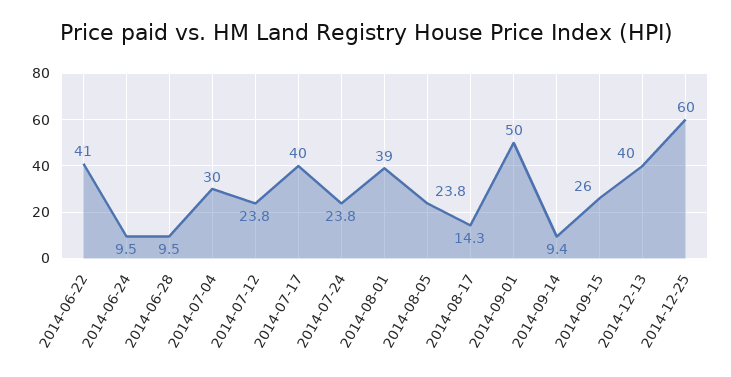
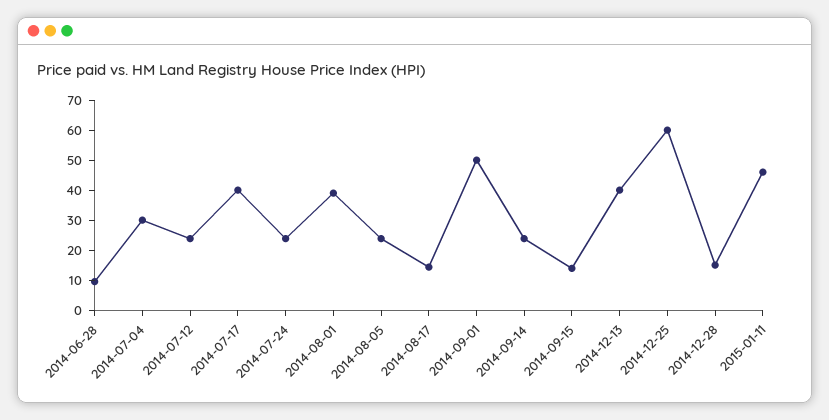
2014-06-22: 41 -> none
2014-06-24: 9.5 -> none
2014-09-14: 9.4 -> 25
2014-09-15: 26 -> 15
2014-12-28: none -> 15
2015-01-11: none -> 45

